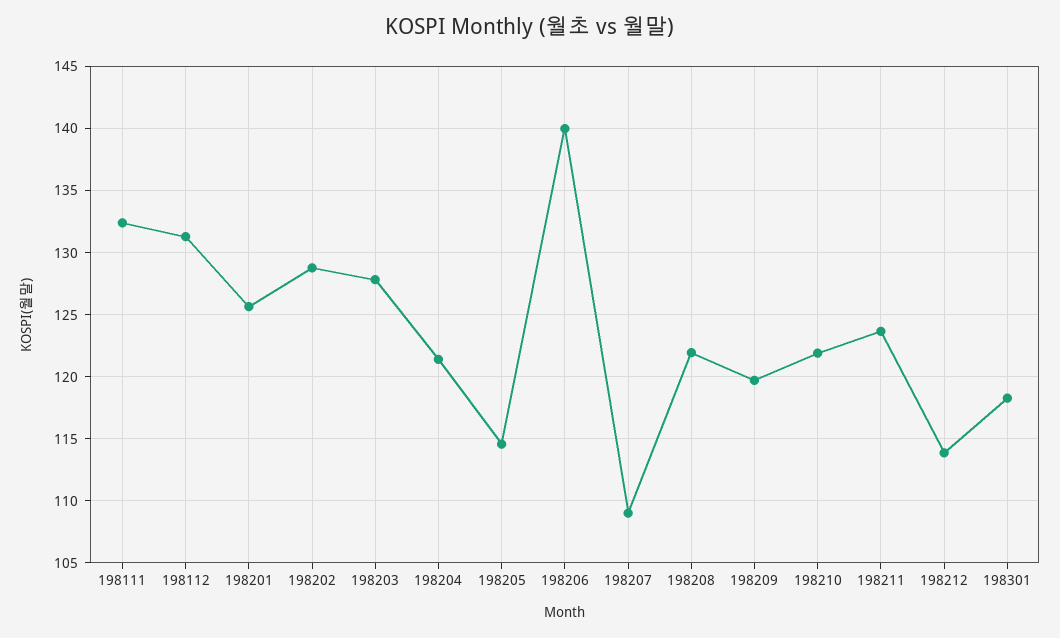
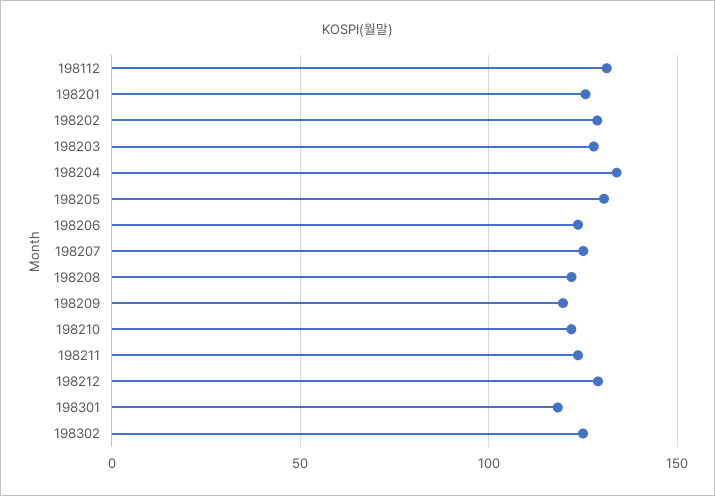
198111: 132.5 -> none
198204: 121.5 -> 135
198205: 114.5 -> 130
198206: 140 -> 125
198207: 109 -> 125
198212: 114 -> 130
198302: none -> 125

